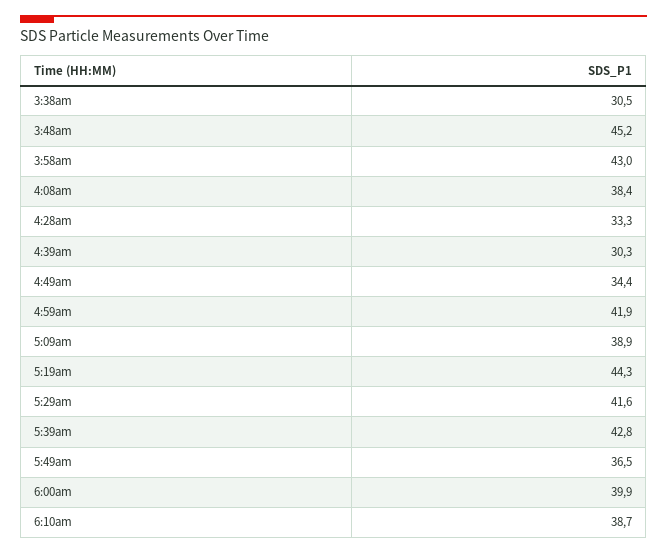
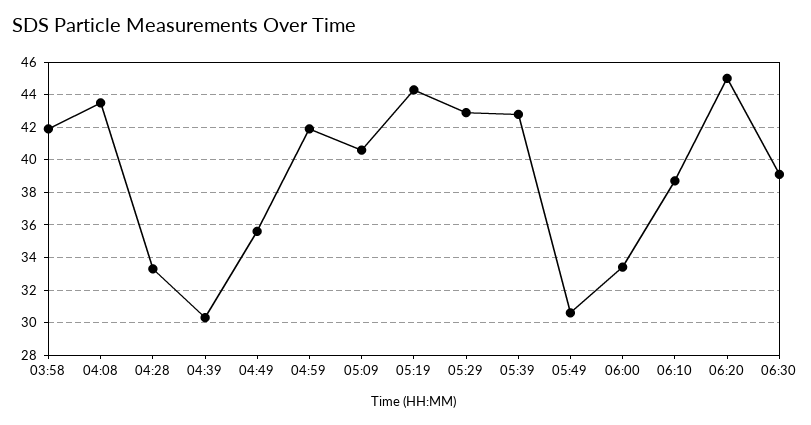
3:38am: 30.5 -> none
3:48am: 45.2 -> none
3:58am: 43 -> 42
4:08am: 38.4 -> 43.5
4:49am: 34.4 -> 35.5
5:09am: 38.9 -> 40.5
5:29am: 41.6 -> 43
5:49am: 36.5 -> 30.5
6:00am: 39.9 -> 33.5
06:20: none -> 45
06:30: none -> 39

